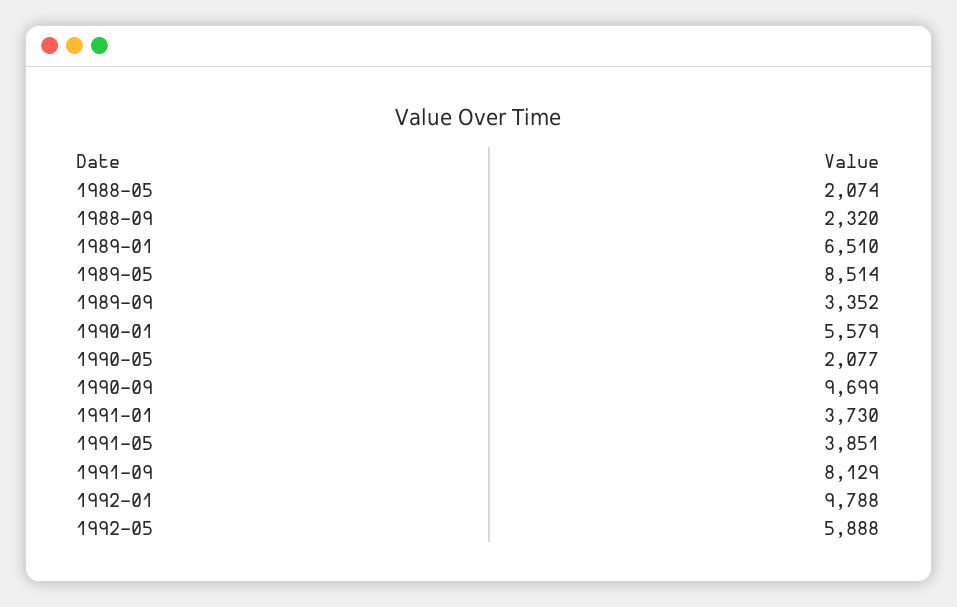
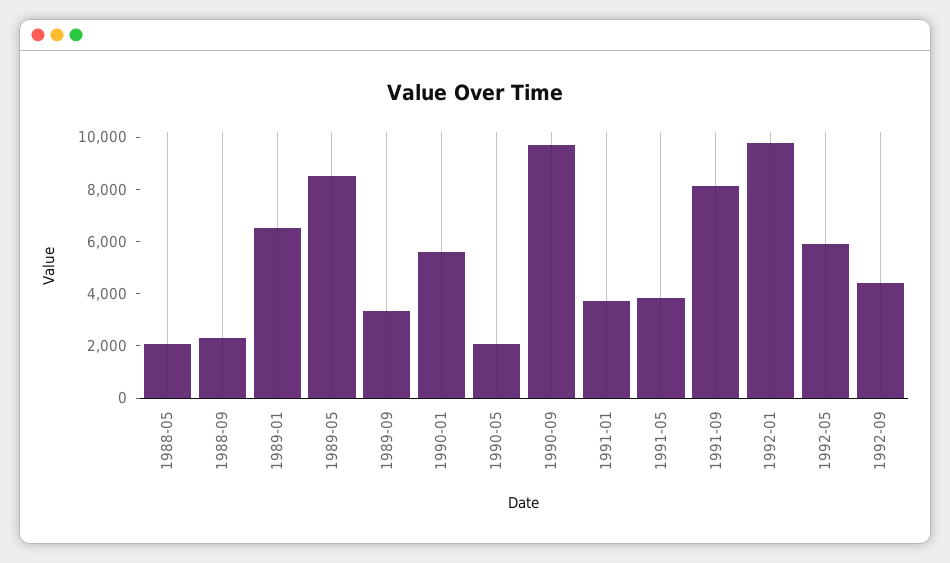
1992-09: none -> 4500

